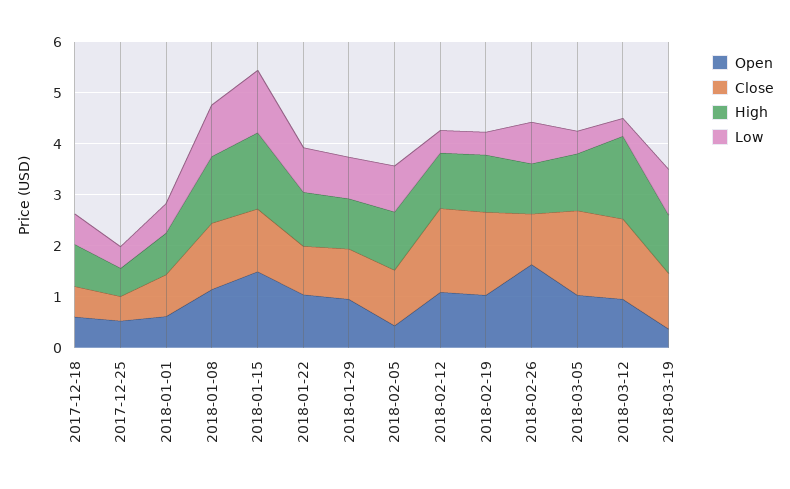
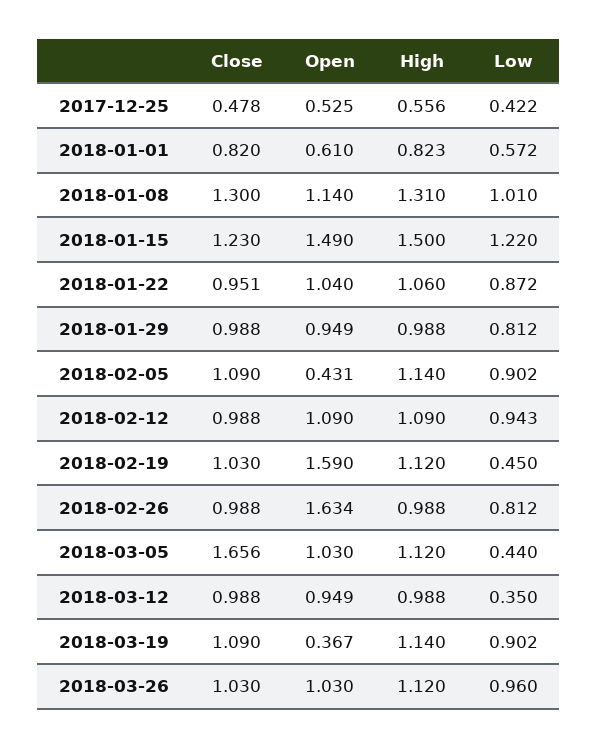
Open, 2017-12-18: 0.6 -> none
Close, 2017-12-18: 0.6 -> none
High, 2017-12-18: 0.8 -> none
Low, 2017-12-18: 0.6 -> none
Close, 2018-02-12: 1.6 -> 0.988
Low, 2018-02-12: 0.4 -> 0.943
Open, 2018-02-19: 1 -> 1.59
Close, 2018-02-19: 1.6 -> 1.03
Close, 2018-03-12: 1.6 -> 0.988
High, 2018-03-12: 1.6 -> 0.988
Close, 2018-03-26: none -> 1.03
Open, 2018-03-26: none -> 1.03
High, 2018-03-26: none -> 1.12
Low, 2018-03-26: none -> 0.96

